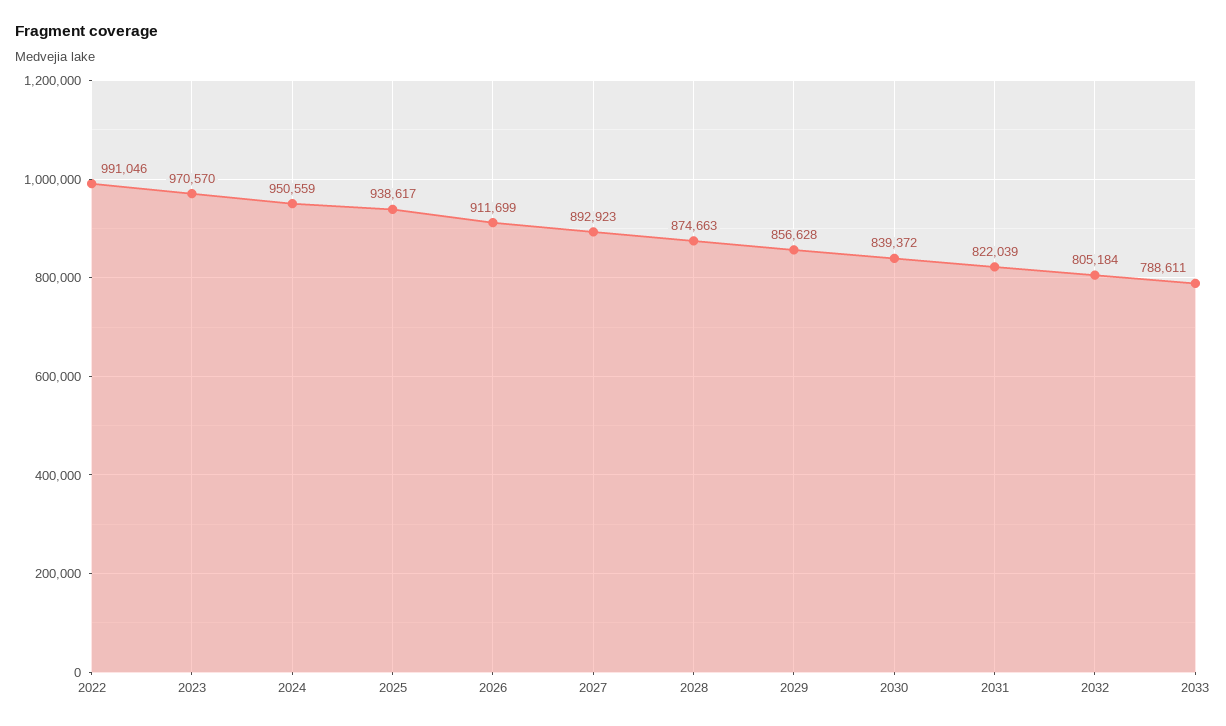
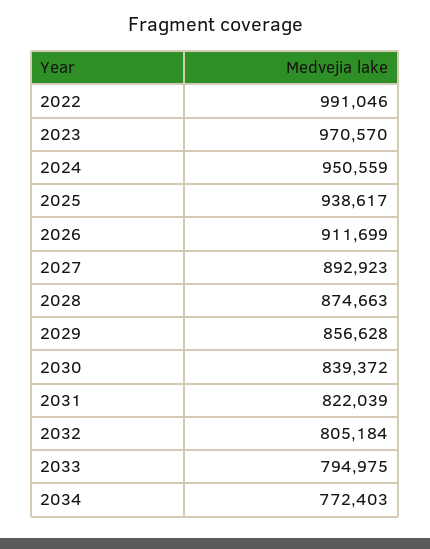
2033: 788611 -> 794975
2034: none -> 772403

